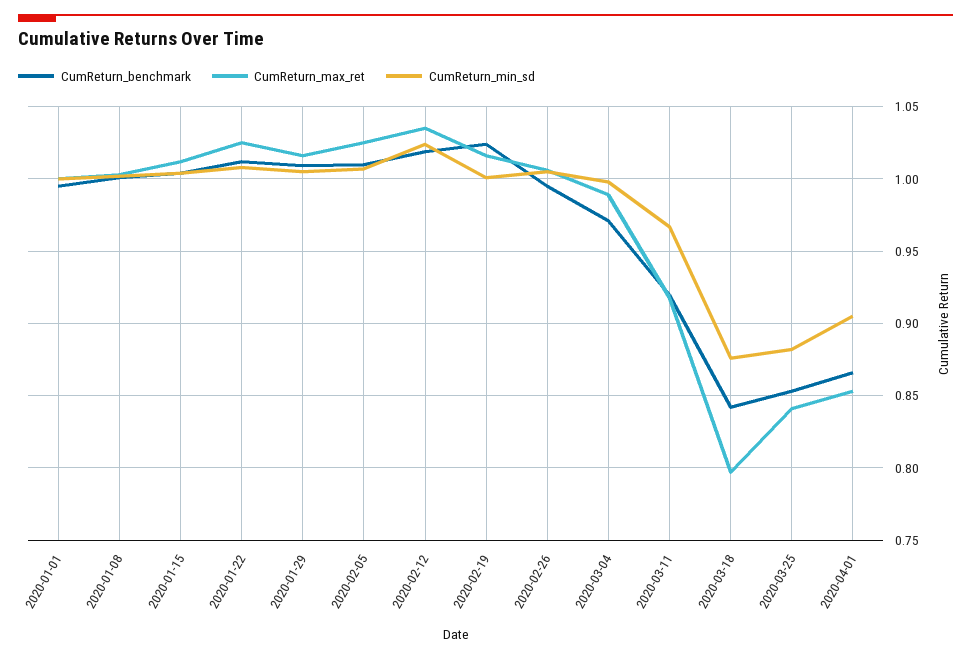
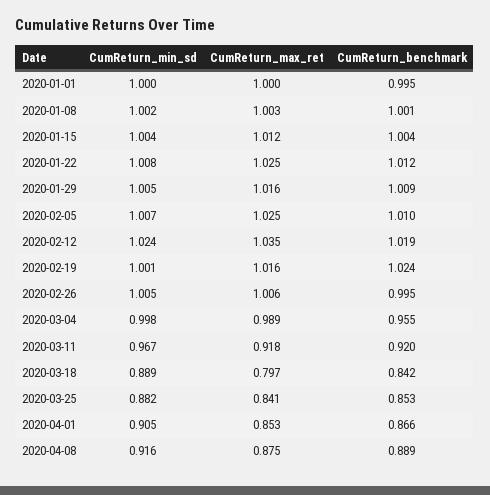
CumReturn_benchmark, 2020-03-04: 0.97 -> 0.955
CumReturn_min_sd, 2020-03-18: 0.875 -> 0.889
CumReturn_min_sd, 2020-04-08: none -> 0.916
CumReturn_max_ret, 2020-04-08: none -> 0.875
CumReturn_benchmark, 2020-04-08: none -> 0.889

